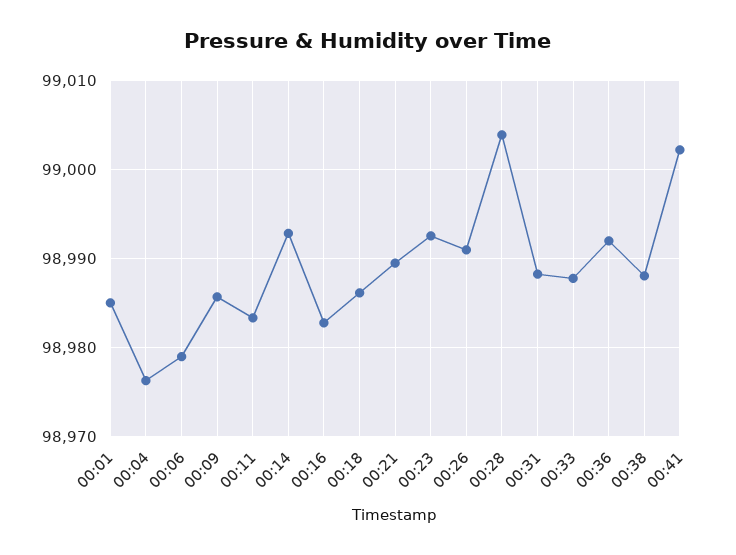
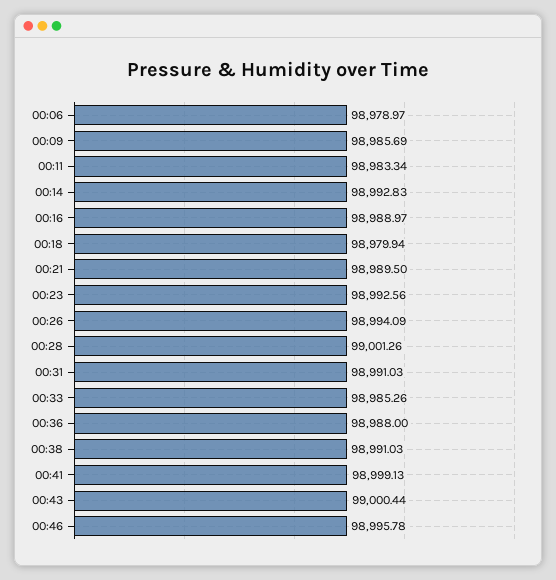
00:01: 98985 -> none
00:04: 98976 -> none
00:16: 98983 -> 98988.97
00:18: 98986 -> 98979.94
00:26: 98991 -> 98994.09
00:28: 99004 -> 99001.26
00:31: 98988 -> 98991.03
00:33: 98988 -> 98985.26
00:36: 98992 -> 98988
00:38: 98988 -> 98991.03
00:41: 99002 -> 98999.13
00:43: none -> 99000.44
00:46: none -> 98995.78

